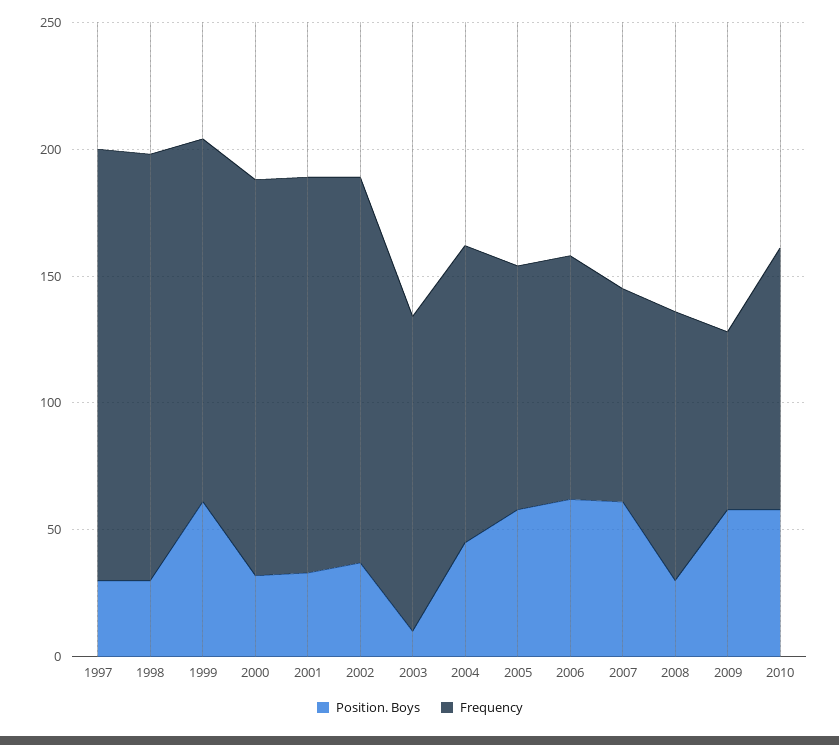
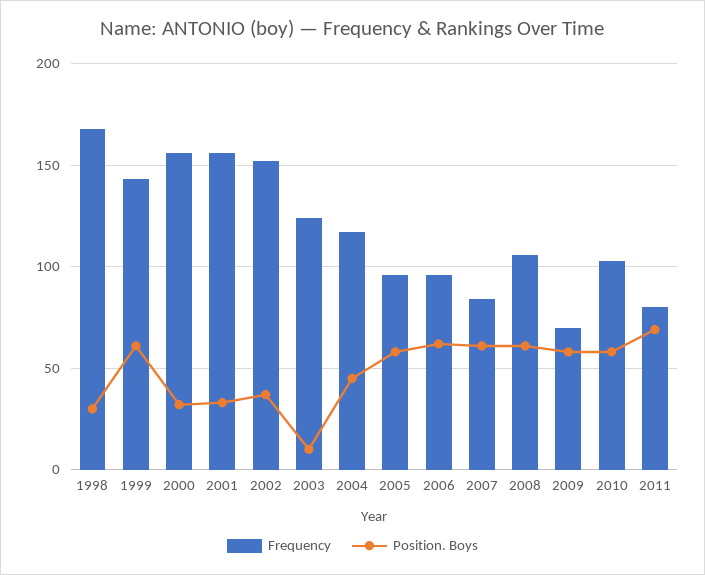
Position. Boys, 1997: 30 -> none
Frequency, 1997: 170 -> none
Position. Boys, 2008: 30 -> 60
Frequency, 2011: none -> 80
Position. Boys, 2011: none -> 70

